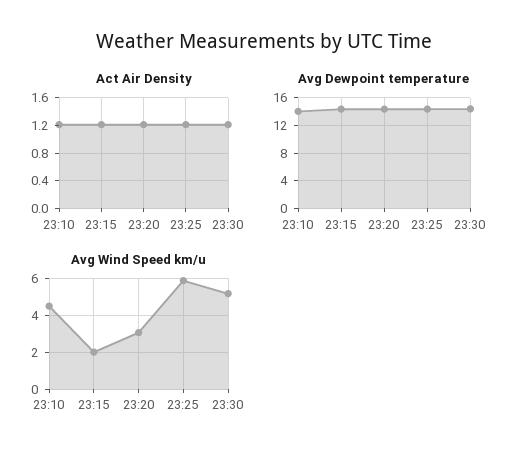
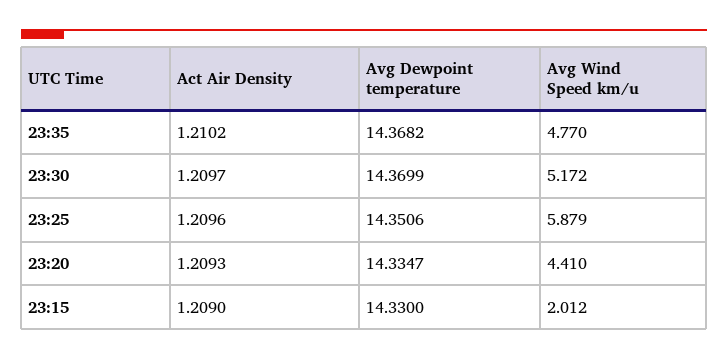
Act Air Density, 23:10: 1.2 -> none
Avg Dewpoint temperature, 23:10: 14 -> none
Avg Wind Speed km/u, 23:10: 4.5 -> none
Avg Wind Speed km/u, 23:20: 3 -> 4.41
Act Air Density, 23:35: none -> 1.2102
Avg Dewpoint temperature, 23:35: none -> 14.3682
Avg Wind Speed km/u, 23:35: none -> 4.77

